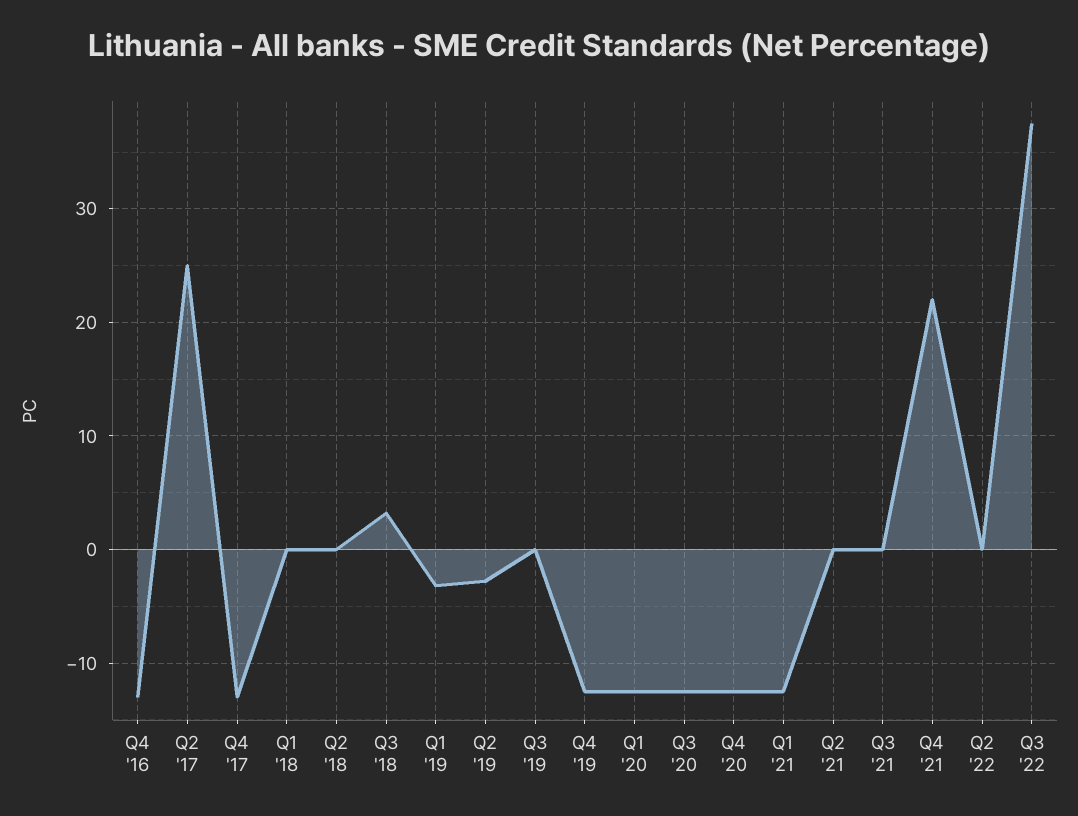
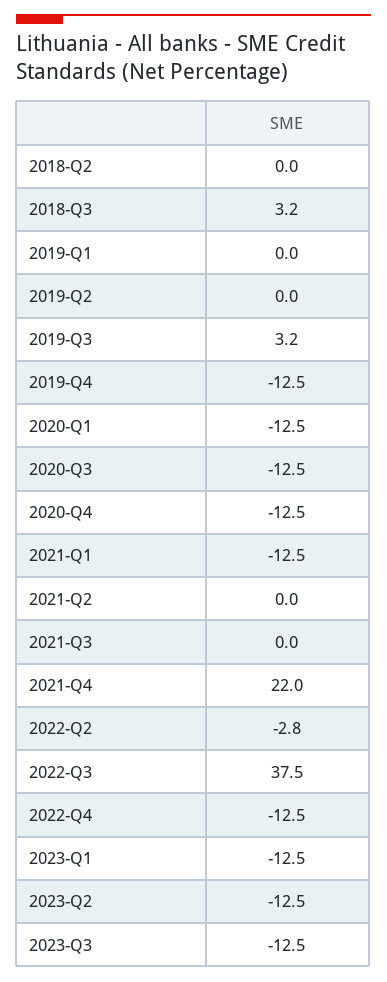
Q4 '16: -13 -> none
Q2 '17: 25 -> none
Q4 '17: -13 -> none
Q1 '18: 0 -> none
Q1 '19: -3 -> 0
Q2 '19: -3 -> 0
Q3 '19: 0 -> 3.2
Q2 '22: 0 -> -2.8
2022-Q4: none -> -12.5
2023-Q1: none -> -12.5
2023-Q2: none -> -12.5
2023-Q3: none -> -12.5

